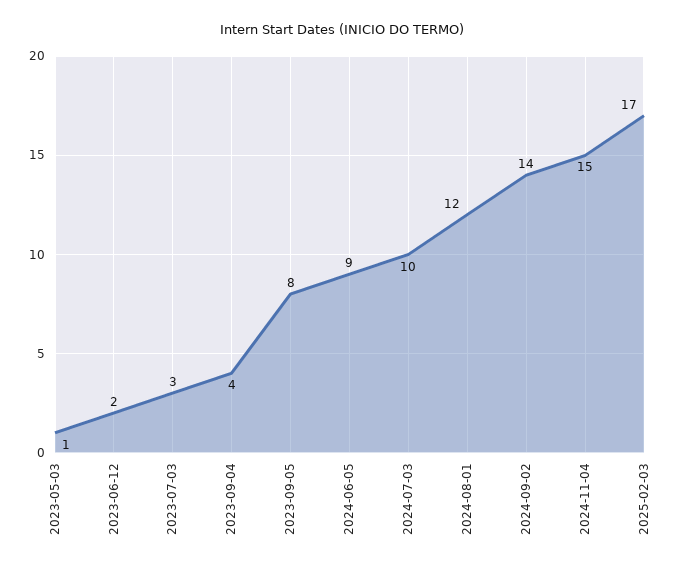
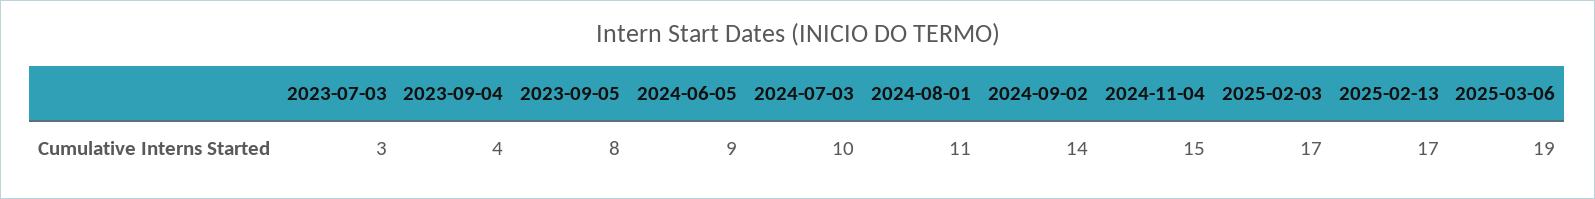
2023-05-03: 1 -> none
2023-06-12: 2 -> none
2024-08-01: 12 -> 11
2025-02-13: none -> 17
2025-03-06: none -> 19

